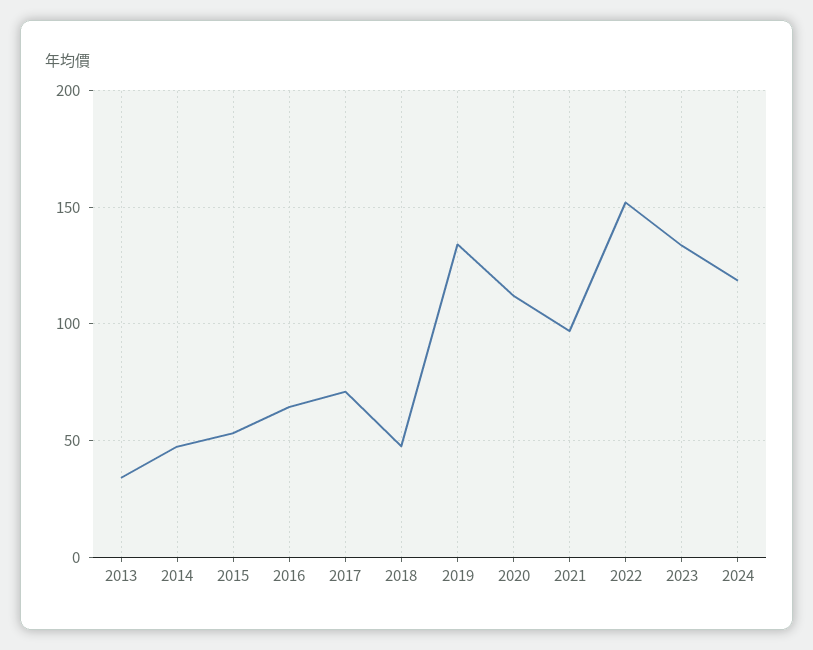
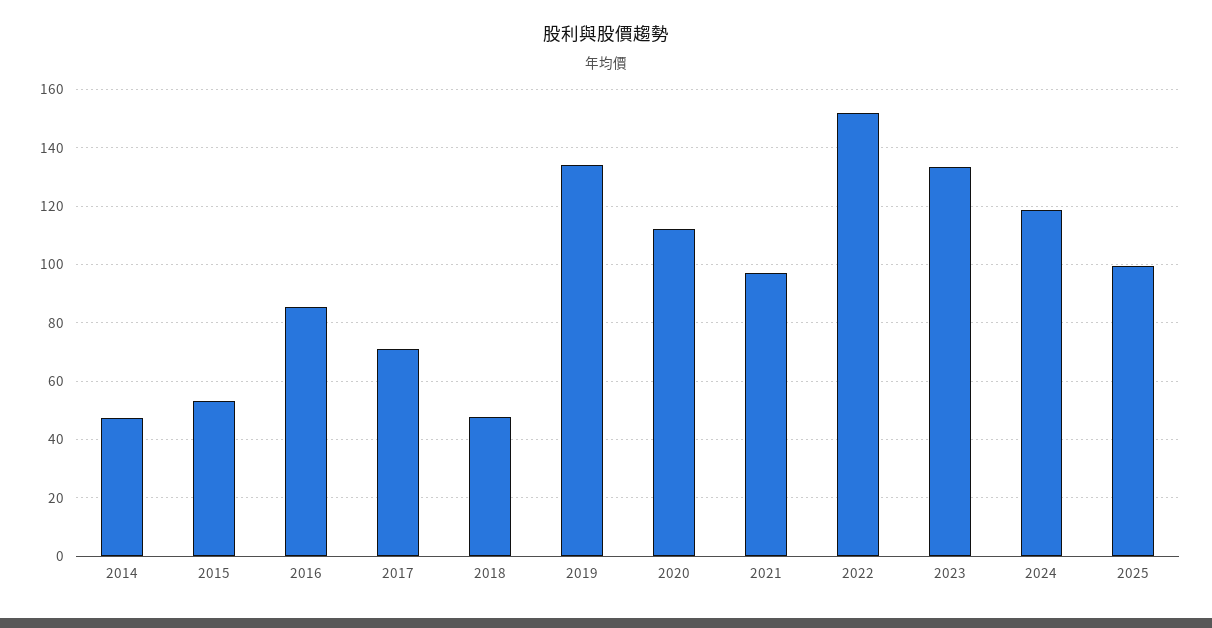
2013: 35 -> none
2016: 65 -> 85
2025: none -> 100

